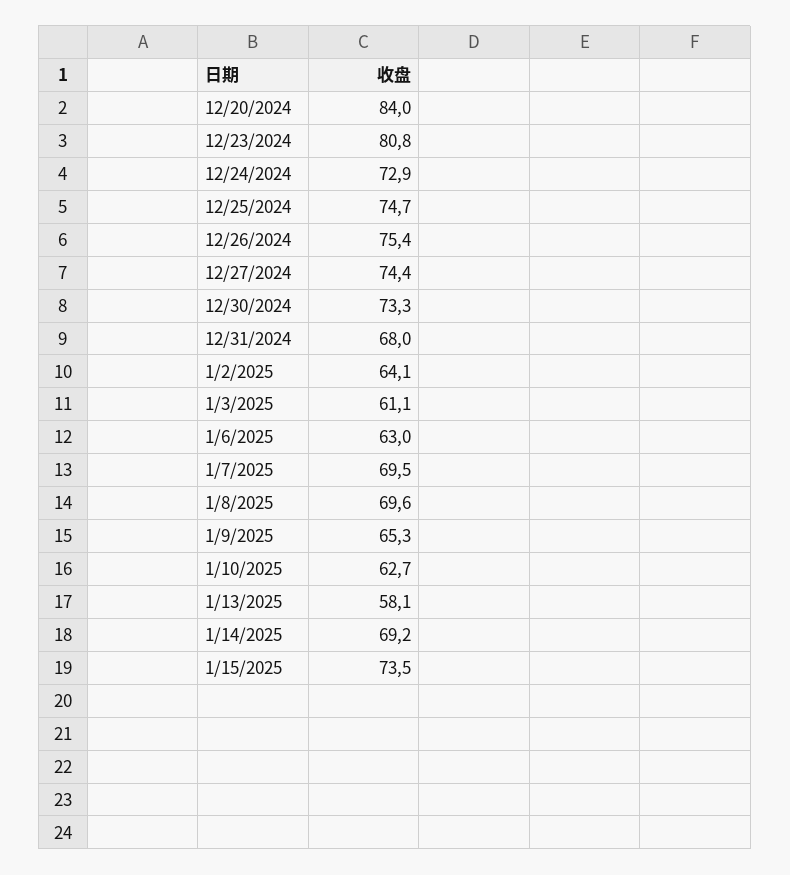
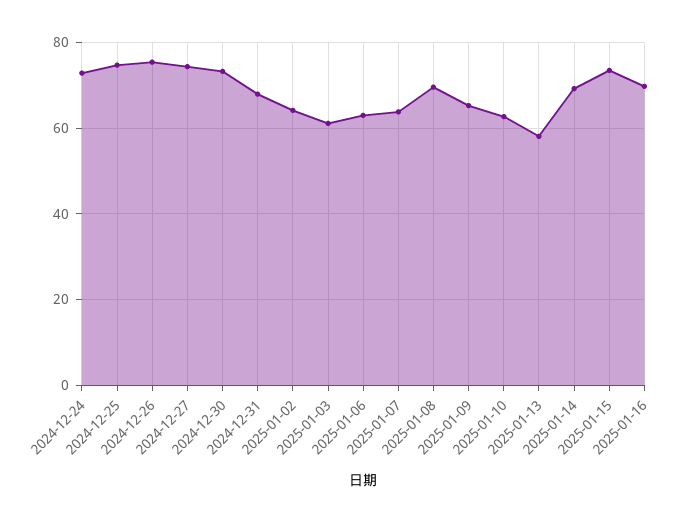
12/20/2024: 84 -> none
12/23/2024: 80.8 -> none
1/7/2025: 69.5 -> 64
2025-01-16: none -> 70

